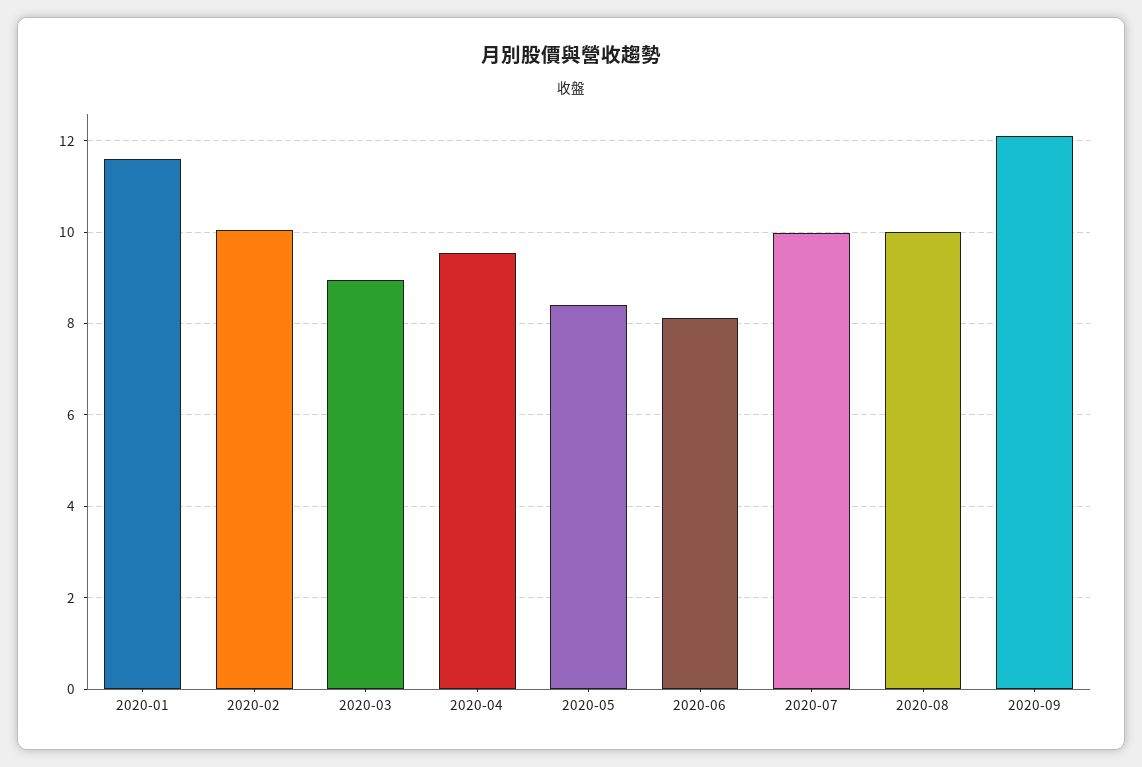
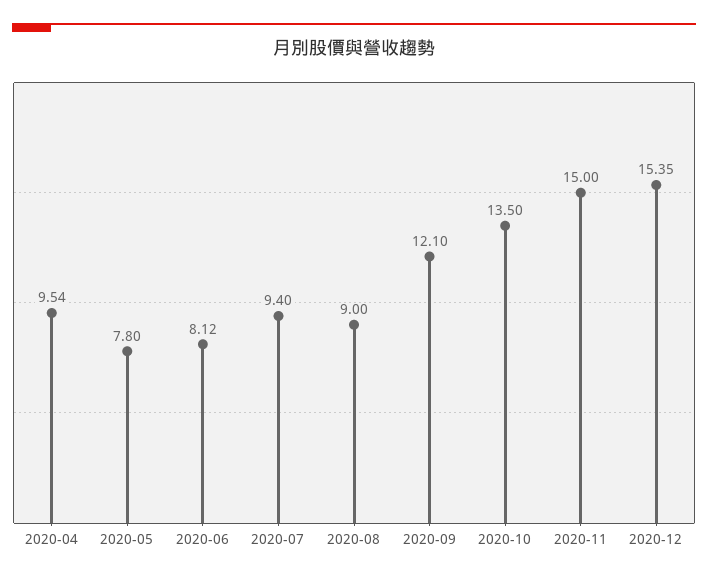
2020-01: 11.6 -> none
2020-02: 10 -> none
2020-03: 9 -> none
2020-05: 8.4 -> 7.8
2020-07: 10 -> 9.4
2020-08: 10 -> 9
2020-10: none -> 13.5
2020-11: none -> 15
2020-12: none -> 15.35

